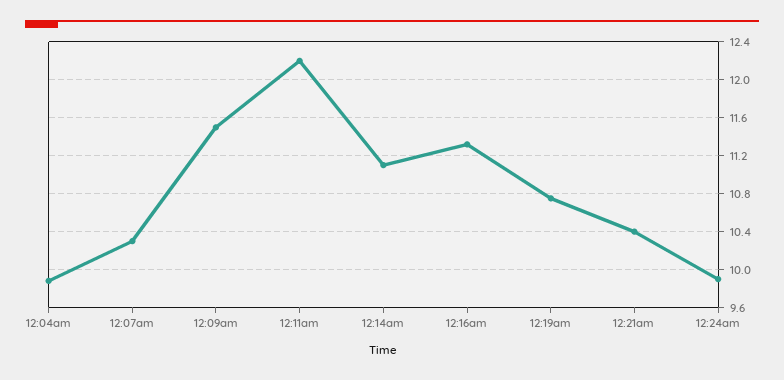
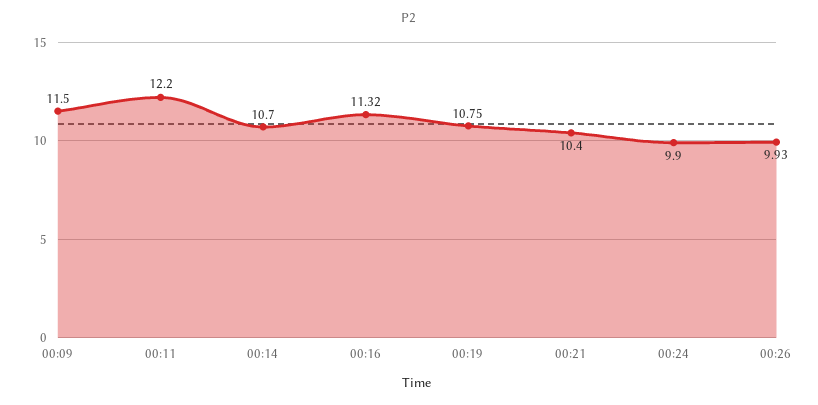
12:04am: 9.9 -> none
12:07am: 10.3 -> none
12:14am: 11.1 -> 10.7
00:26: none -> 9.93

